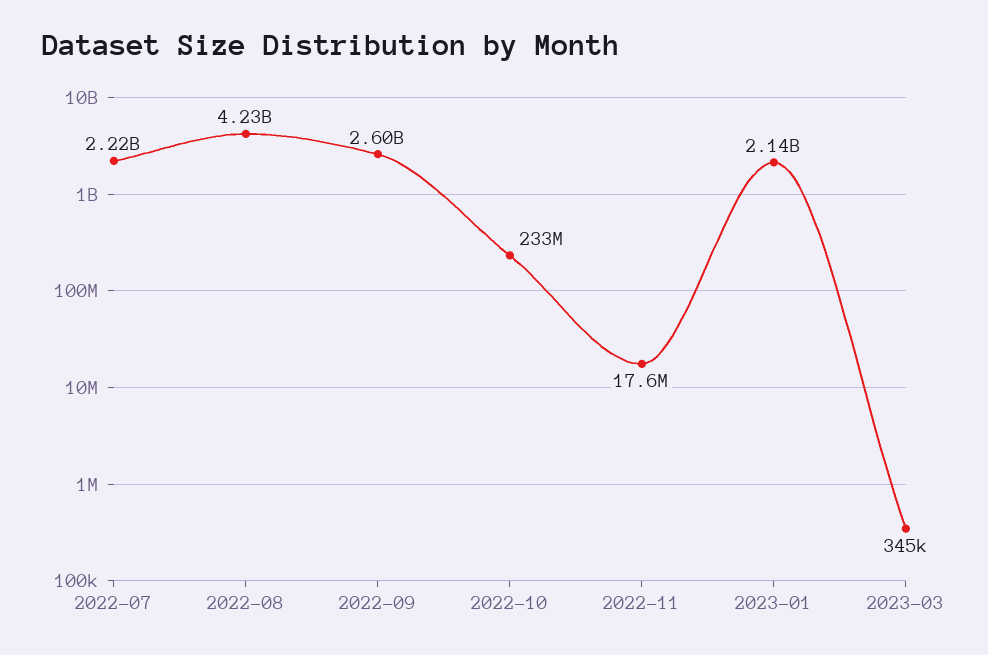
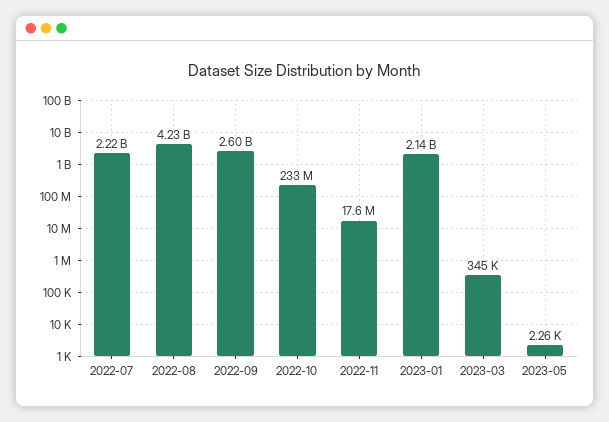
2023-05: none -> 2260

